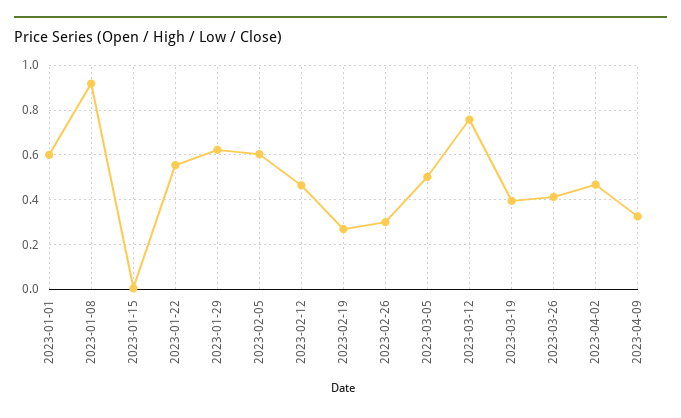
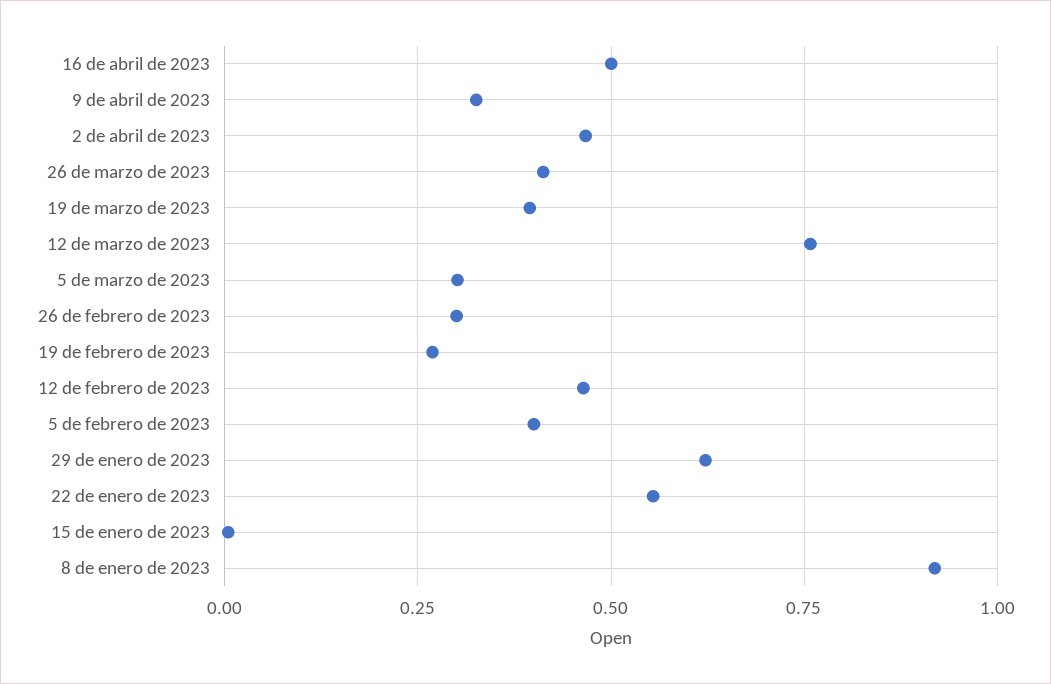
2023-01-01: 0.6 -> none
2023-02-05: 0.6 -> 0.4
2023-03-05: 0.5 -> 0.3
16 de abril de 2023: none -> 0.5

